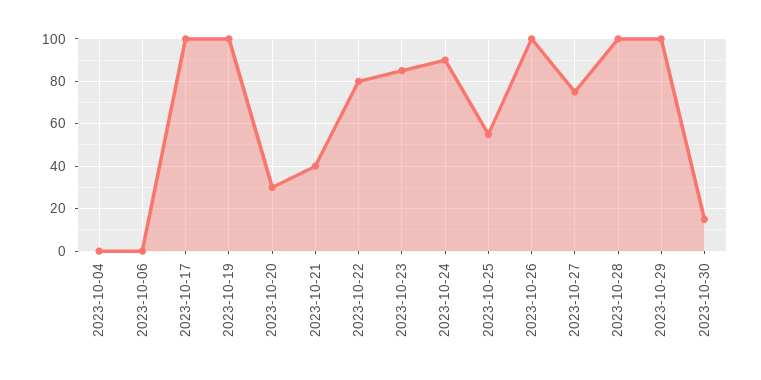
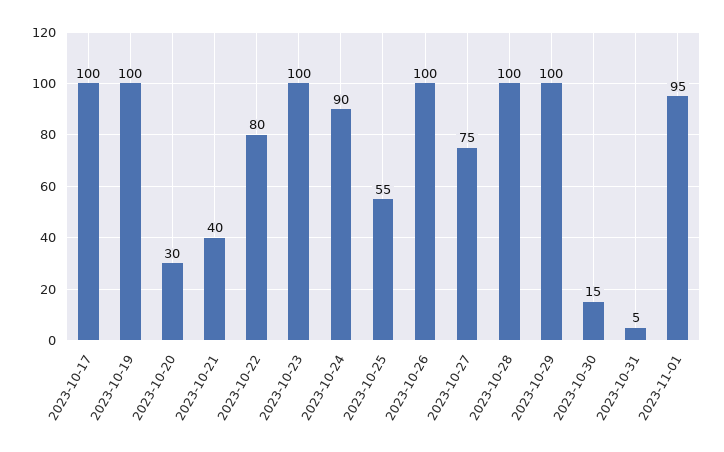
2023-10-04: 0 -> none
2023-10-06: 0 -> none
2023-10-23: 85 -> 100
2023-10-31: none -> 5
2023-11-01: none -> 95

